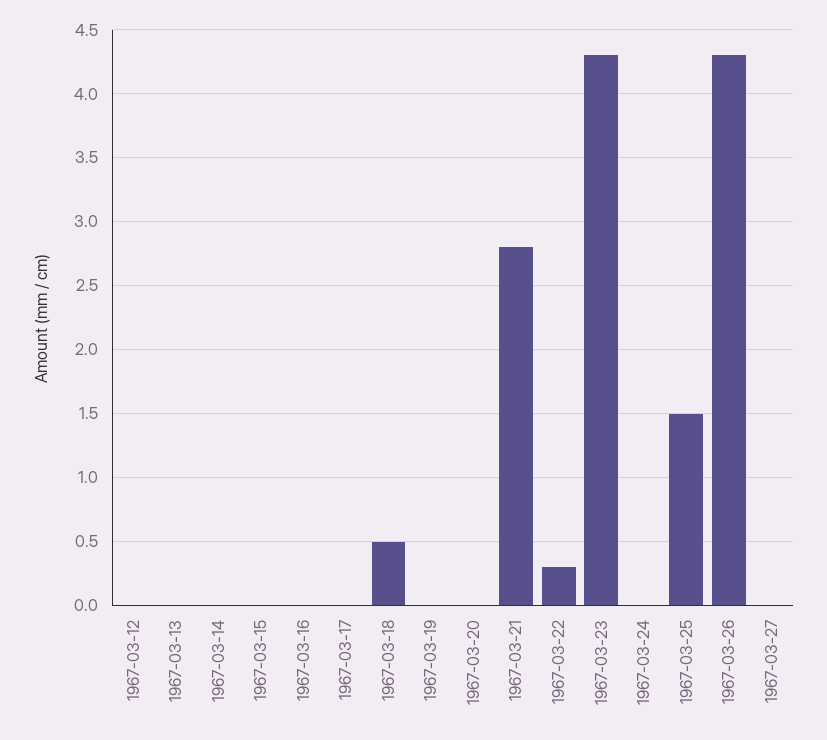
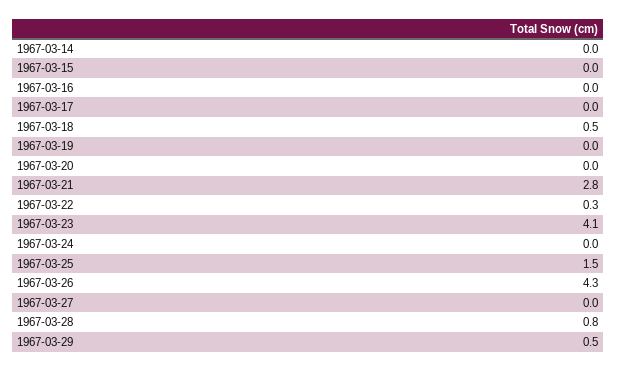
1967-03-12: 0 -> none
1967-03-13: 0 -> none
1967-03-23: 4.3 -> 4.1
1967-03-28: none -> 0.8
1967-03-29: none -> 0.5

